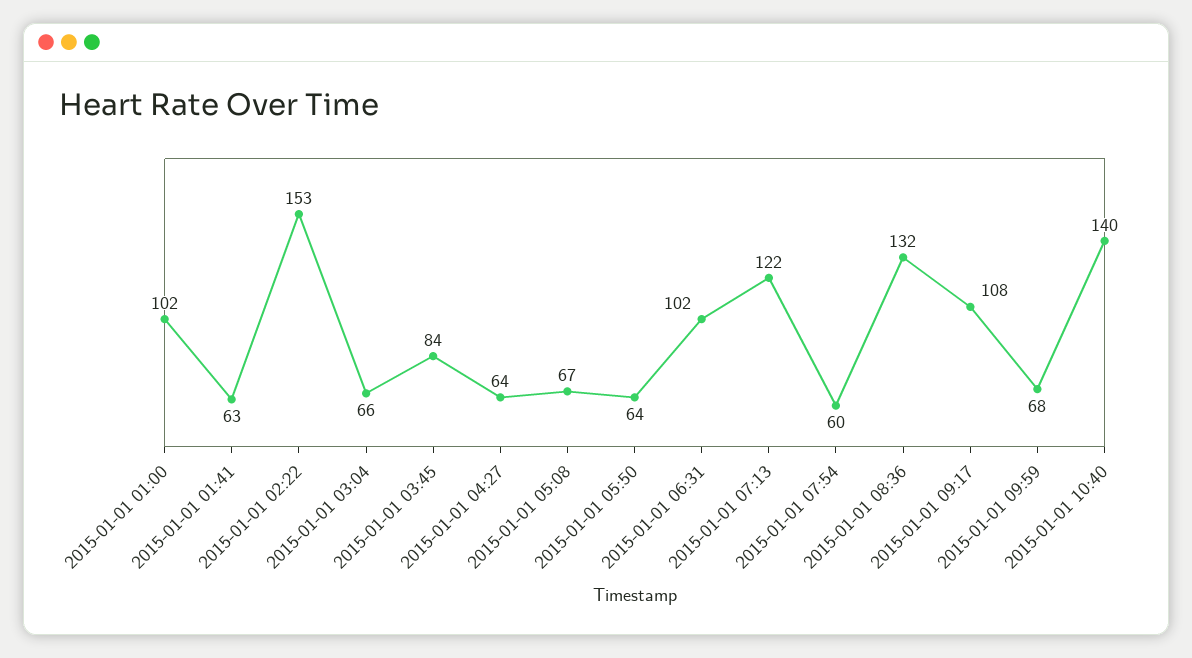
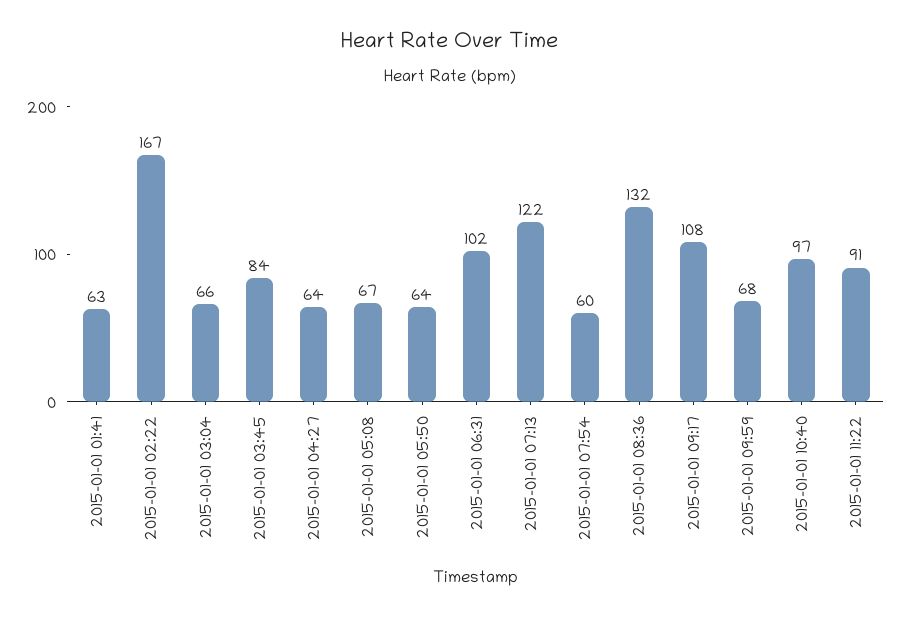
2015-01-01 01:00: 102 -> none
2015-01-01 02:22: 153 -> 167
2015-01-01 10:40: 140 -> 97
2015-01-01 11:22: none -> 91

